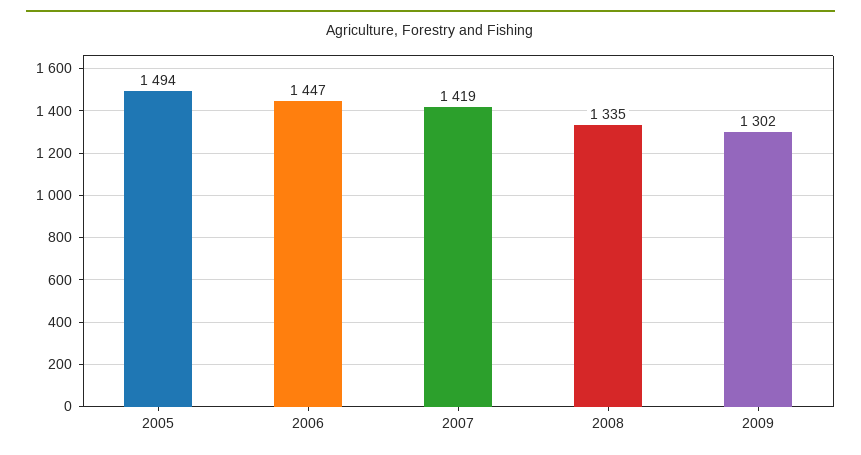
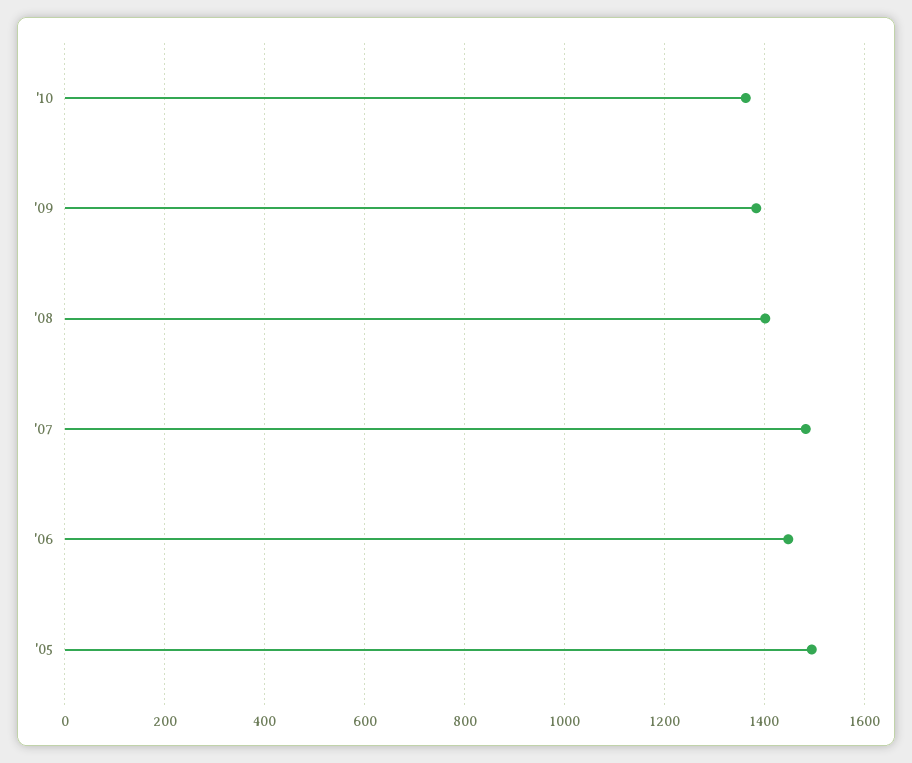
2007: 1419 -> 1480
2008: 1335 -> 1400
2009: 1302 -> 1380
'10: none -> 1360

